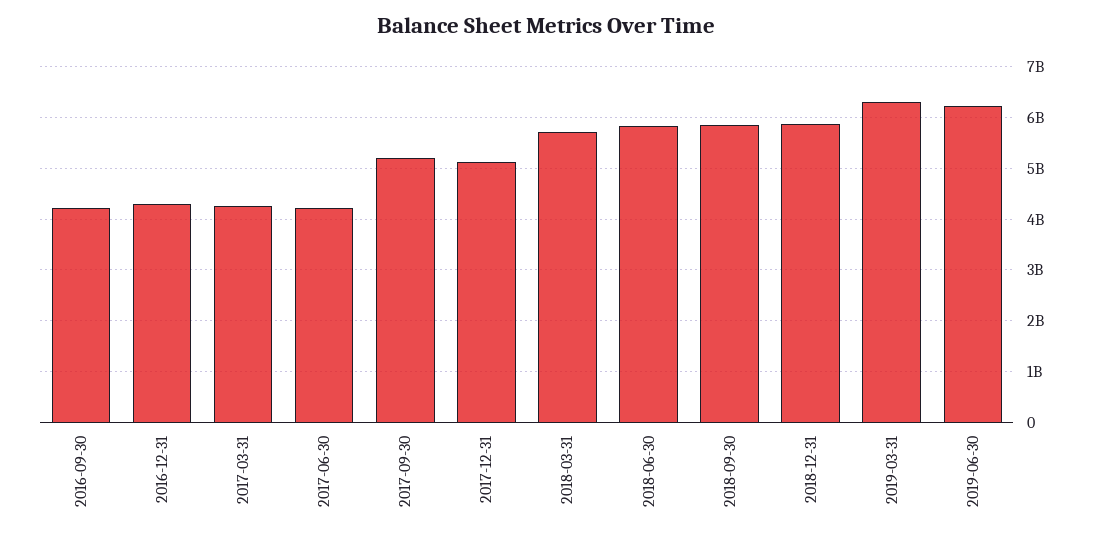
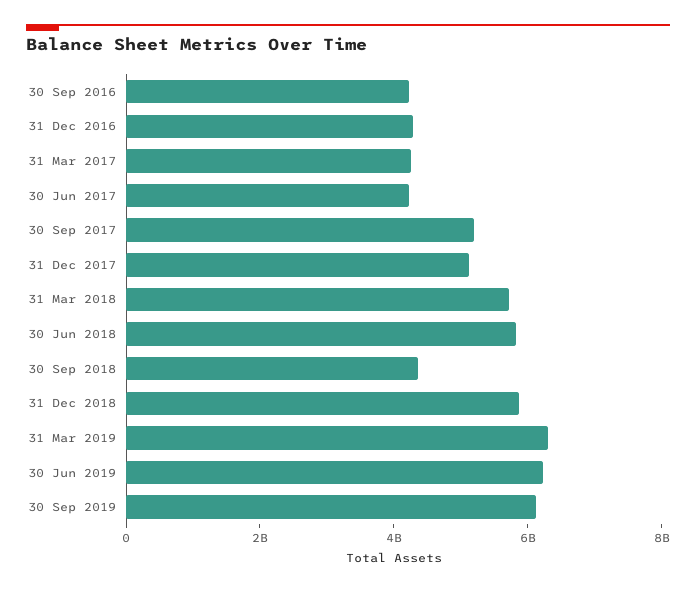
2018-09-30: 5800000000 -> 4500000000
30 Sep 2019: none -> 6000000000

